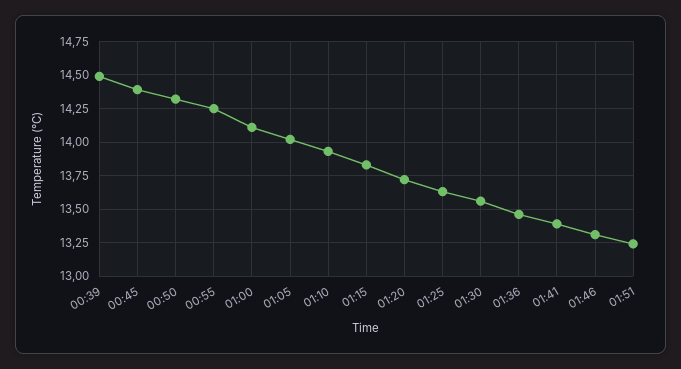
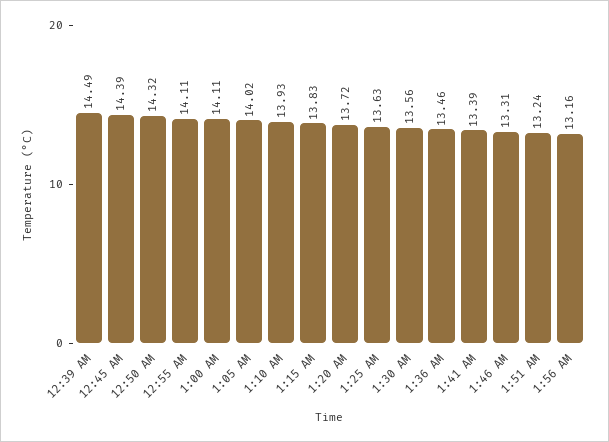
00:55: 14.25 -> 14.11
1:56 AM: none -> 13.16

